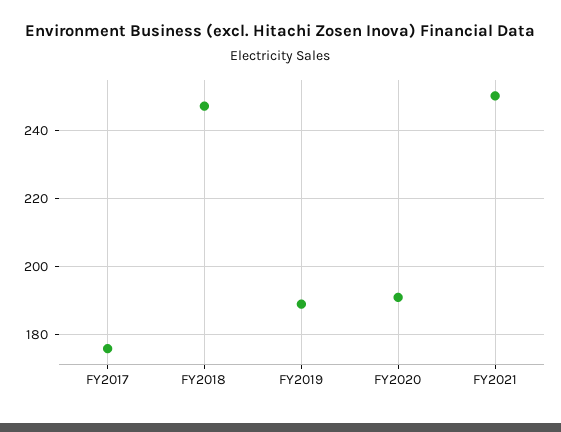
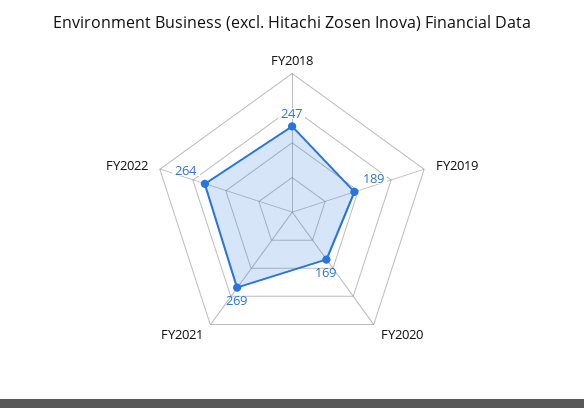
FY2017: 175 -> none
FY2020: 190 -> 169
FY2021: 250 -> 269
FY2022: none -> 264

